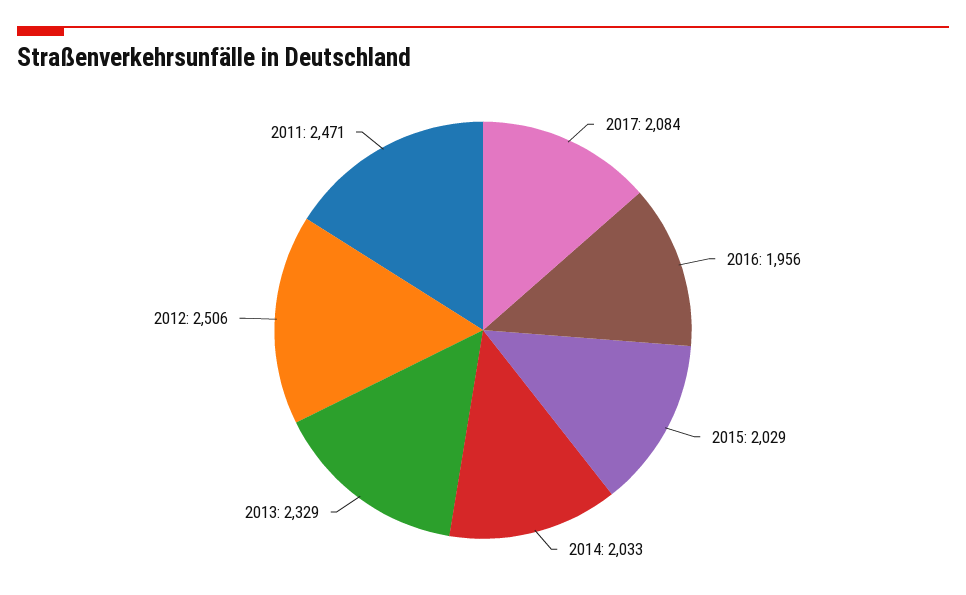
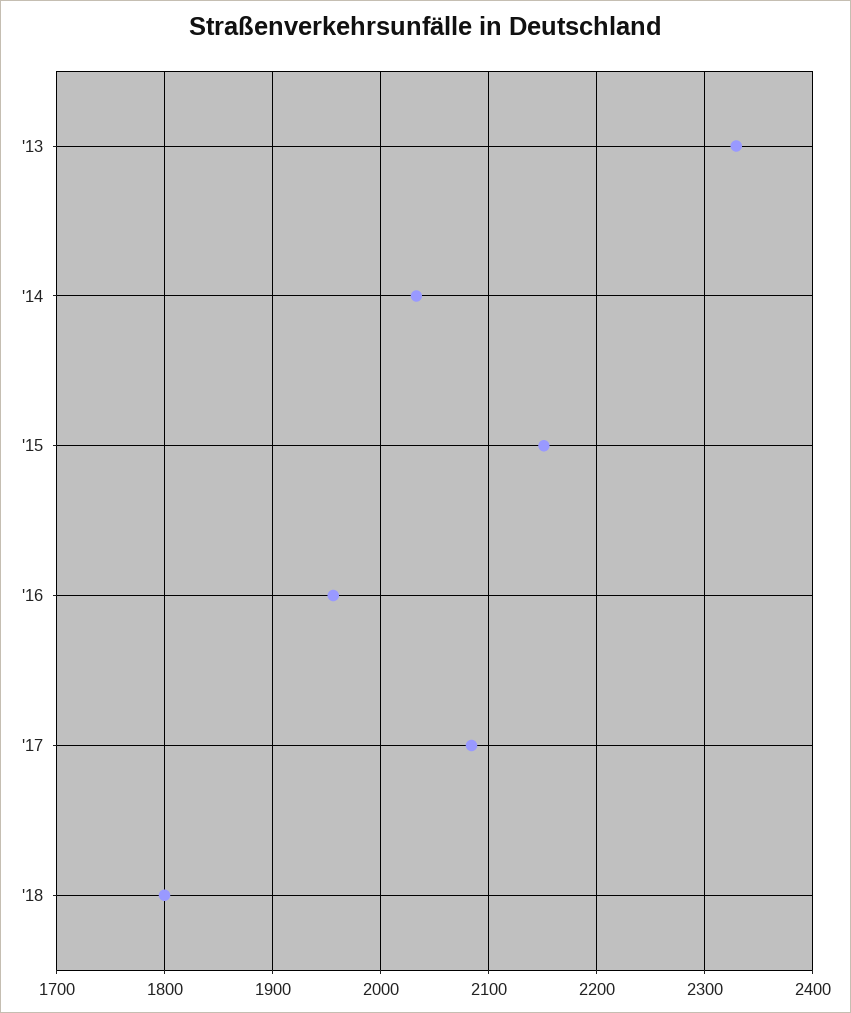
2015: 2029 -> 2150
2012: 2506 -> none
2011: 2471 -> none
'18: none -> 1800

